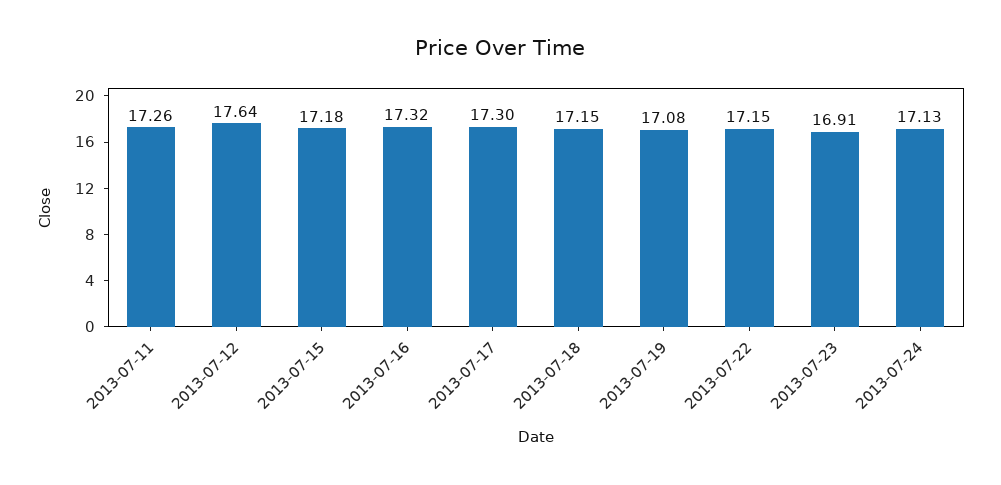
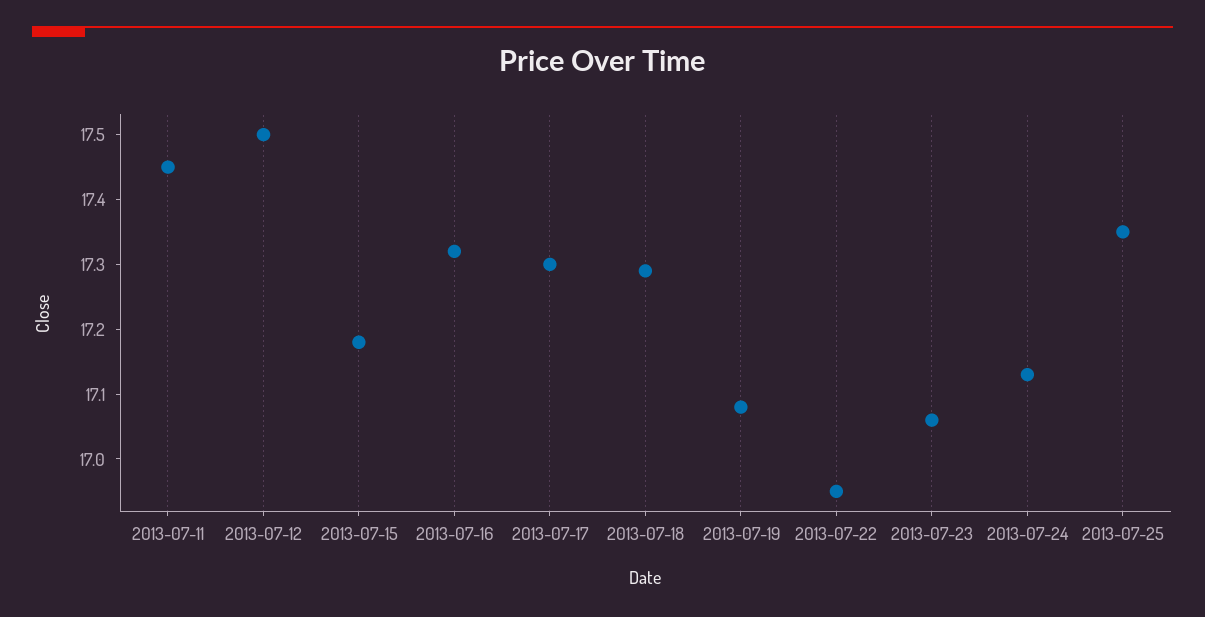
2013-07-11: 17.26 -> 17.45
2013-07-12: 17.64 -> 17.5
2013-07-18: 17.15 -> 17.3
2013-07-22: 17.15 -> 16.95
2013-07-23: 16.91 -> 17.05
2013-07-25: none -> 17.35

